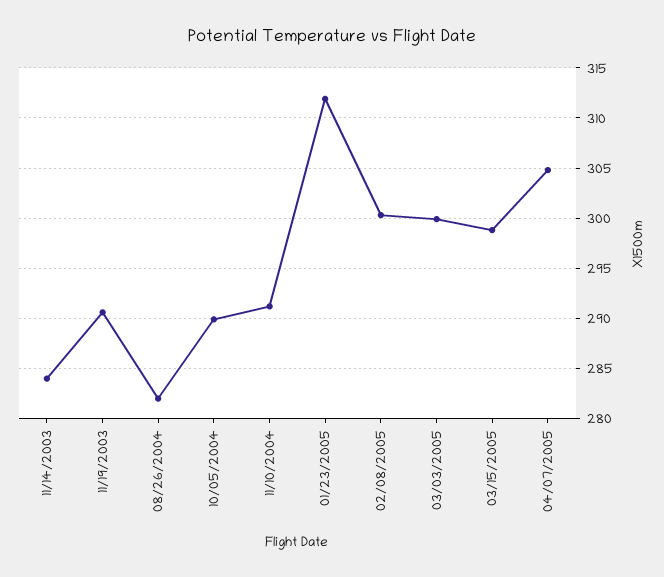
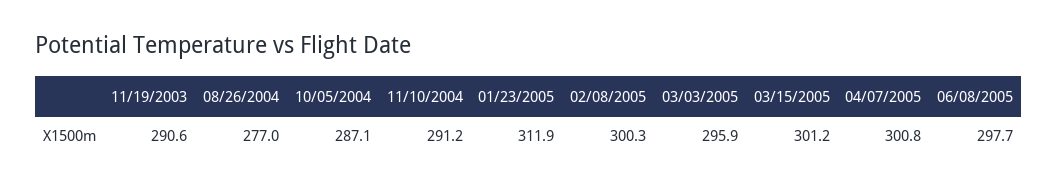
11/14/2003: 284 -> none
08/26/2004: 282 -> 277
10/05/2004: 290 -> 287.1
03/03/2005: 300 -> 295.9
03/15/2005: 299 -> 301.2
04/07/2005: 305 -> 300.8
06/08/2005: none -> 297.7

